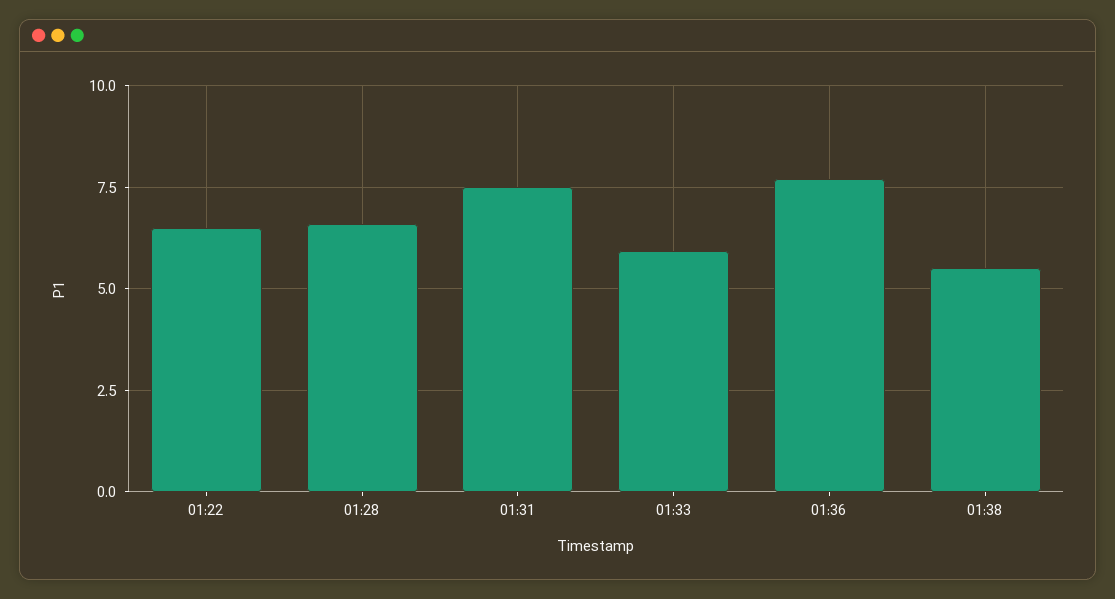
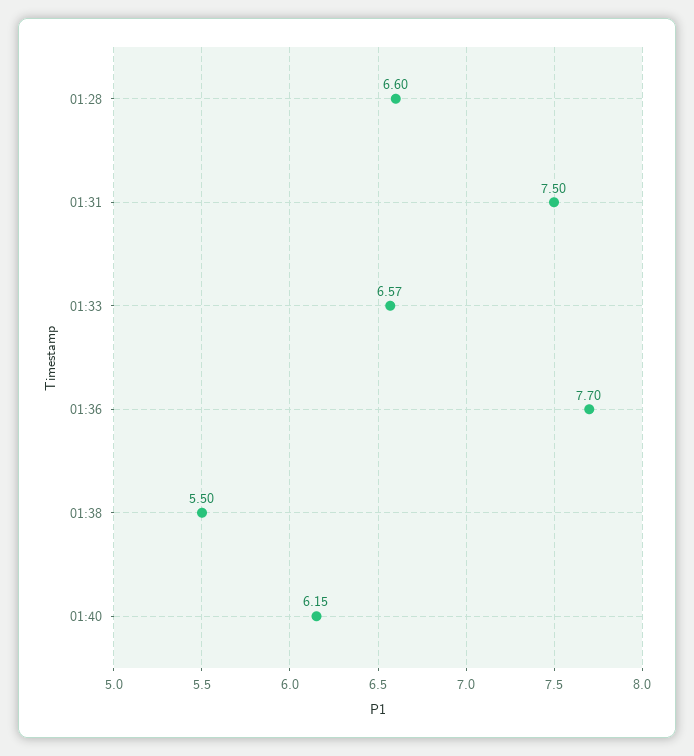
01:22: 6.5 -> none
01:33: 6 -> 6.57
01:40: none -> 6.15

